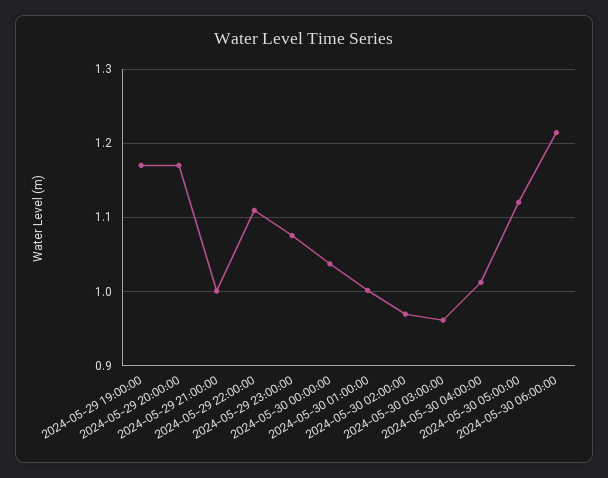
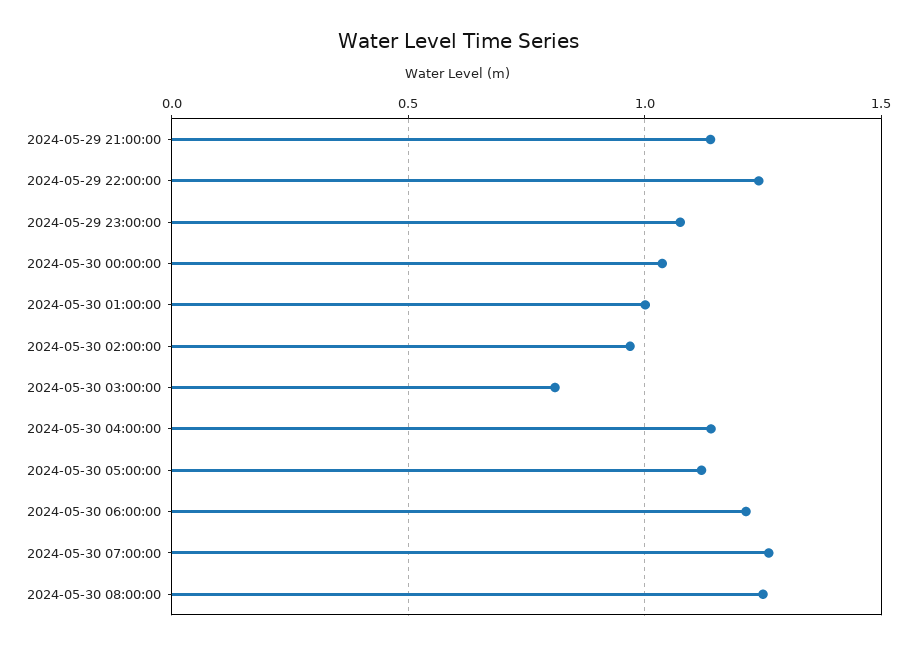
2024-05-29 19:00:00: 1.17 -> none
2024-05-29 20:00:00: 1.17 -> none
2024-05-29 21:00:00: 1 -> 1.15
2024-05-29 22:00:00: 1.11 -> 1.25
2024-05-30 03:00:00: 0.96 -> 0.8
2024-05-30 04:00:00: 1.01 -> 1.15
2024-05-30 07:00:00: none -> 1.25
2024-05-30 08:00:00: none -> 1.25

